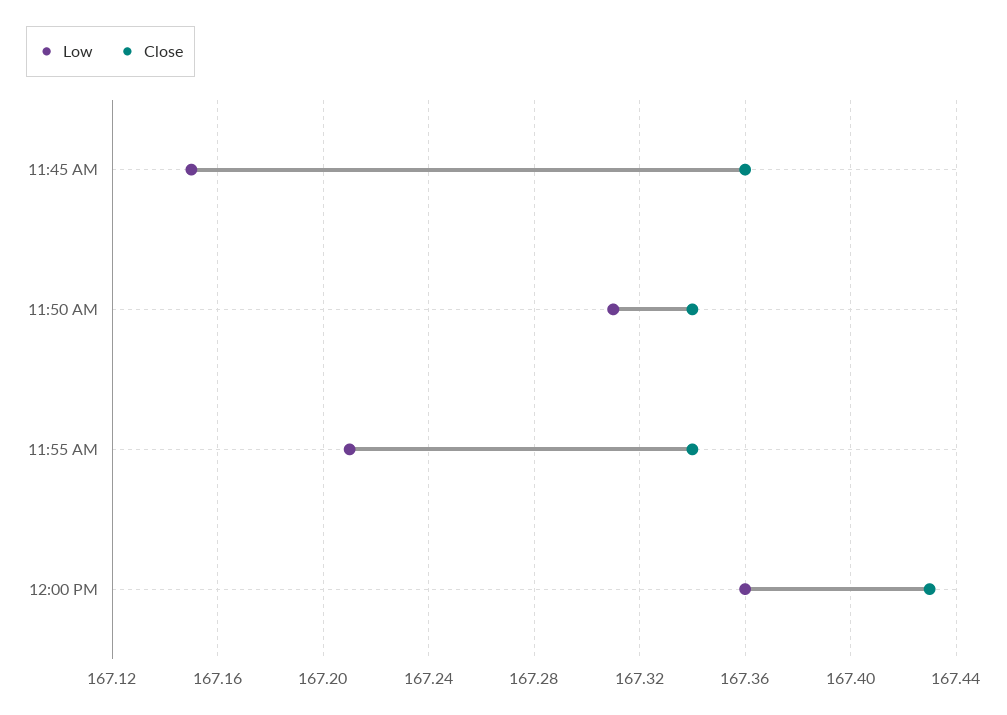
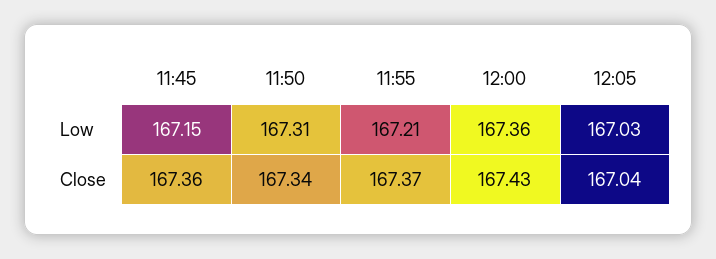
Close, 11:55 AM: 167.34 -> 167.37
Low, 12:05: none -> 167.03
Close, 12:05: none -> 167.04

